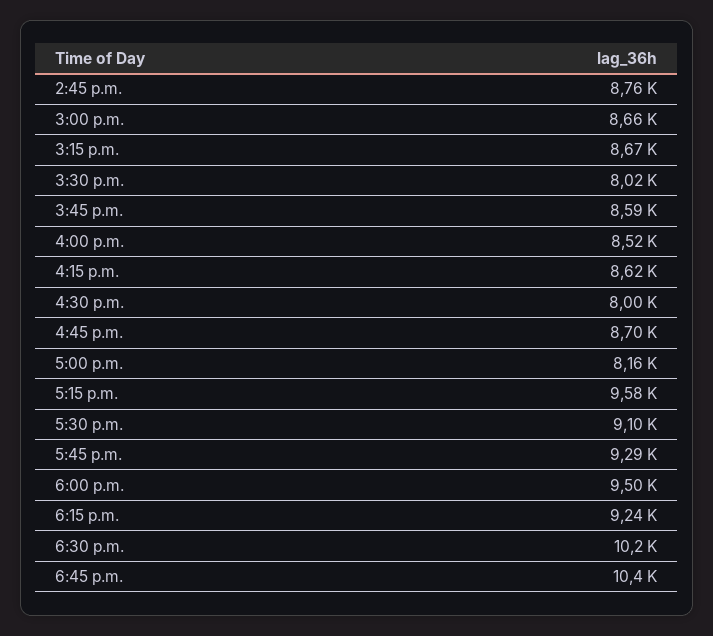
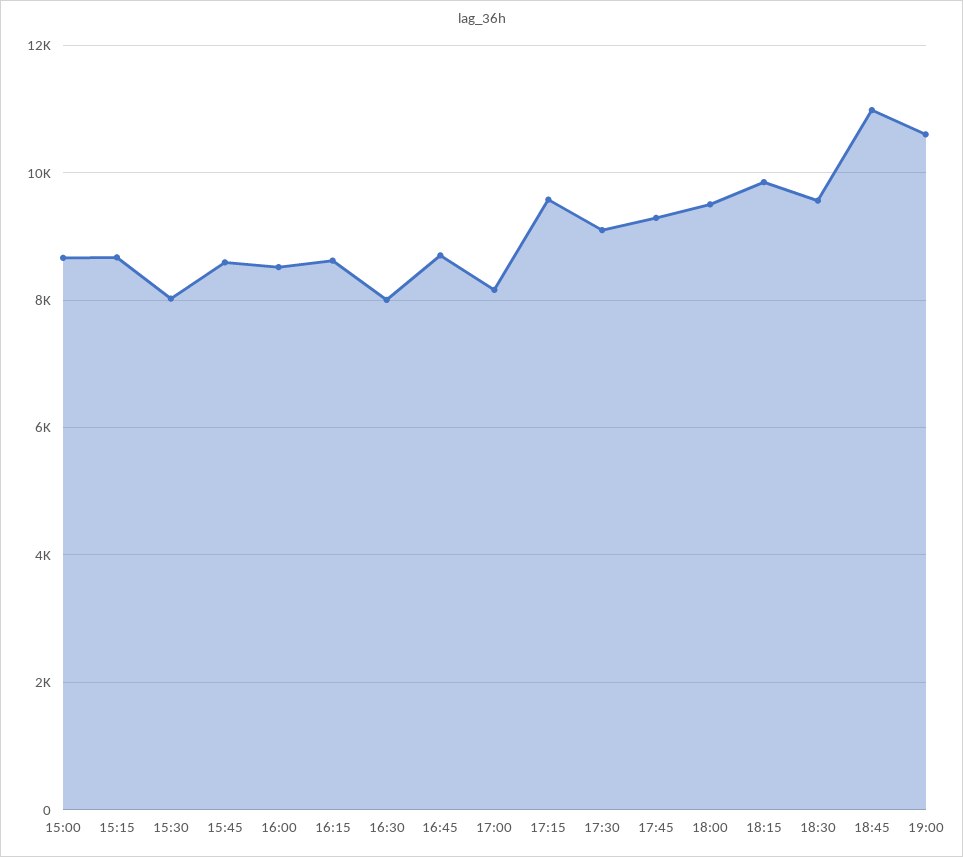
2:45 p.m.: 8760 -> none
6:15 p.m.: 9240 -> 9800
6:30 p.m.: 10200 -> 9600
6:45 p.m.: 10400 -> 11000
19:00: none -> 10600

